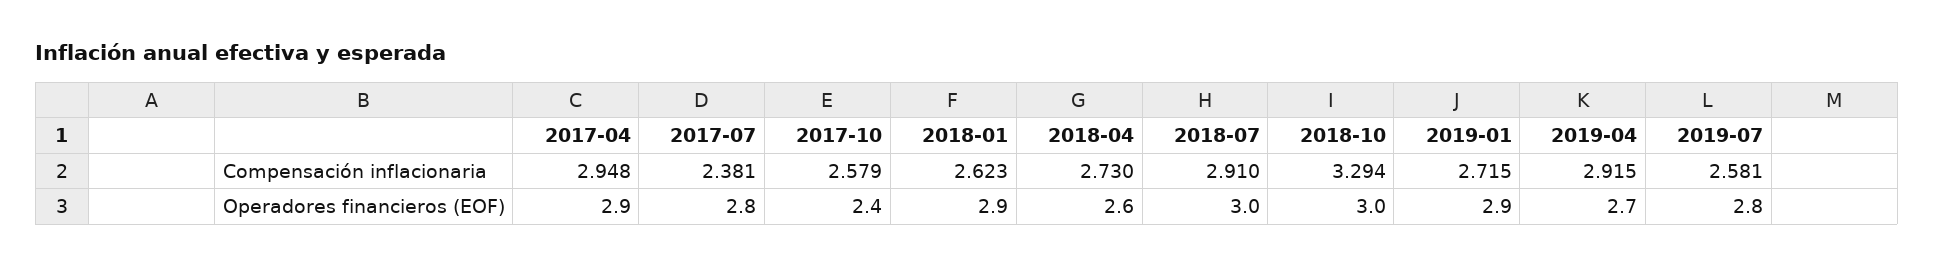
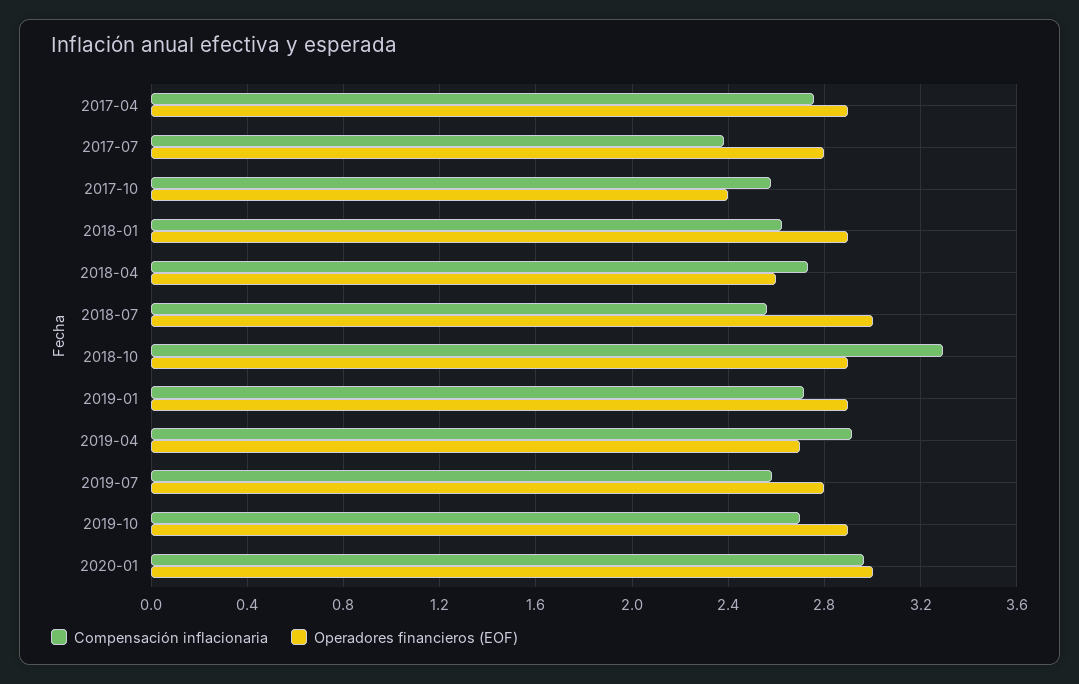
Compensación inflacionaria, 2017-04: 2.948 -> 2.75
Compensación inflacionaria, 2018-07: 2.91 -> 2.55
Operadores financieros (EOF), 2018-10: 3 -> 2.9
Compensación inflacionaria, 2019-10: none -> 2.7
Operadores financieros (EOF), 2019-10: none -> 2.9
Compensación inflacionaria, 2020-01: none -> 2.95
Operadores financieros (EOF), 2020-01: none -> 3

